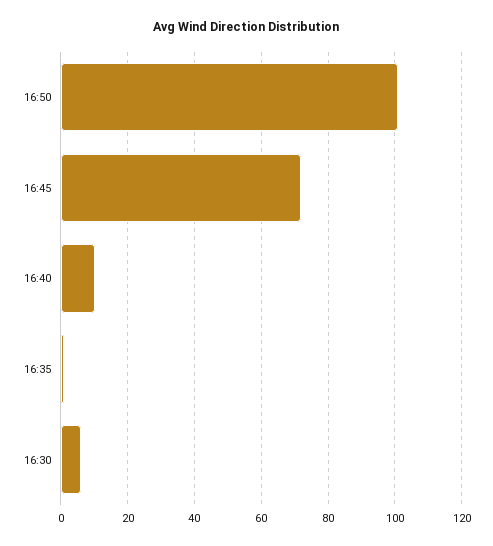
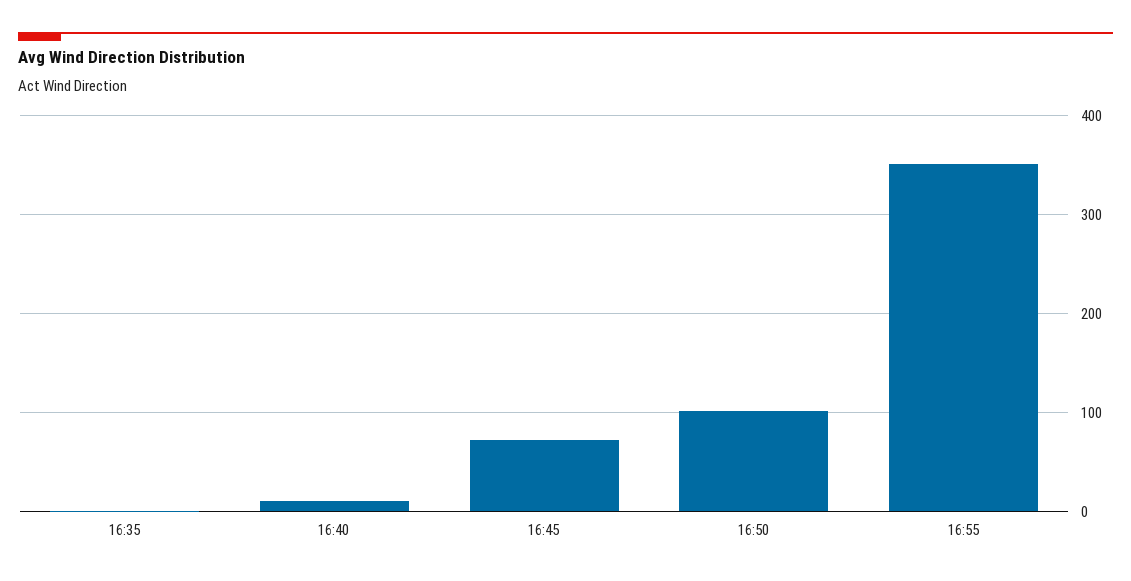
16:30: 6 -> none
16:55: none -> 350

